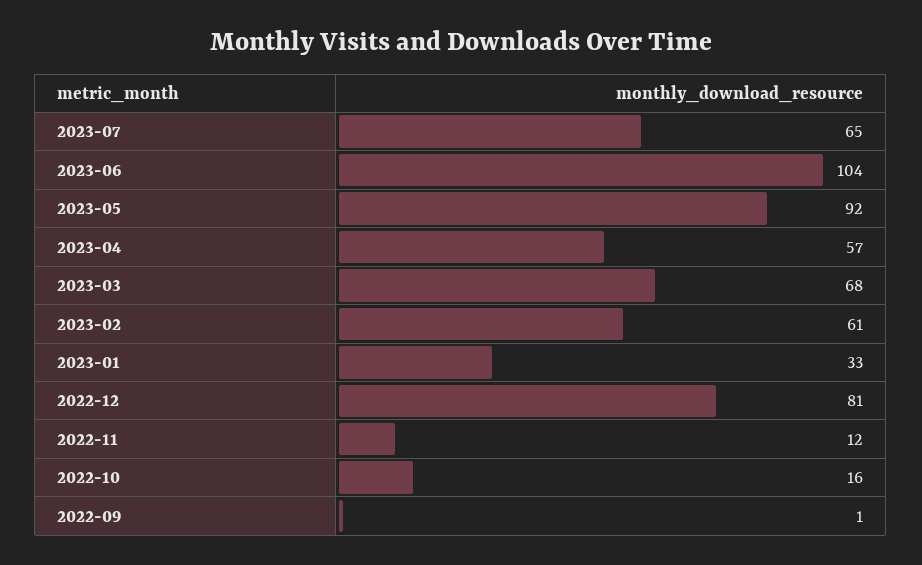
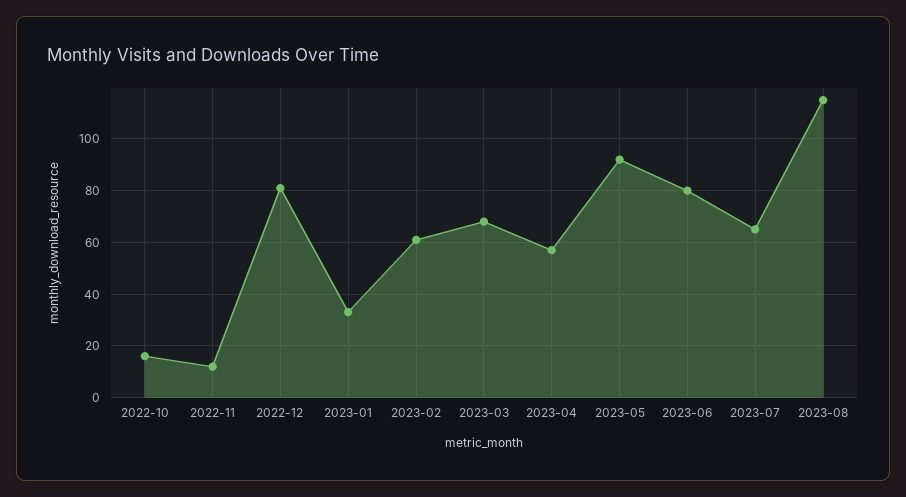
2023-06: 104 -> 80
2022-09: 1 -> none
2023-08: none -> 115

